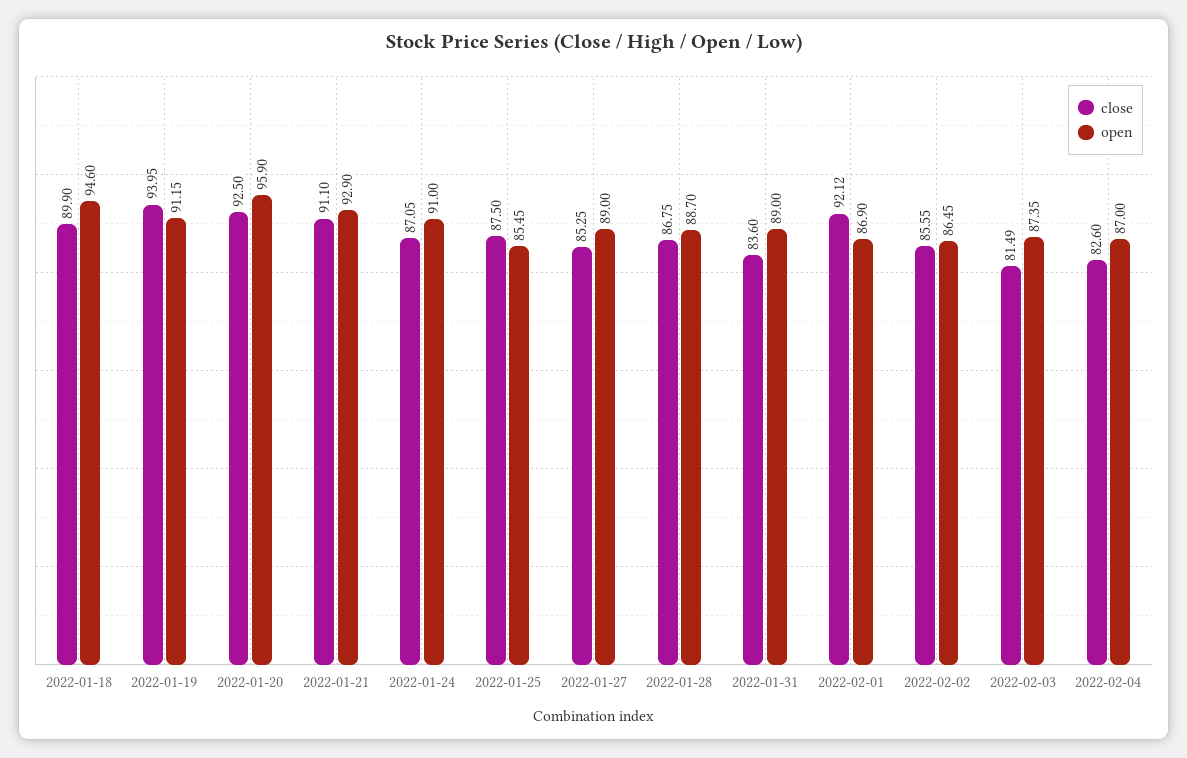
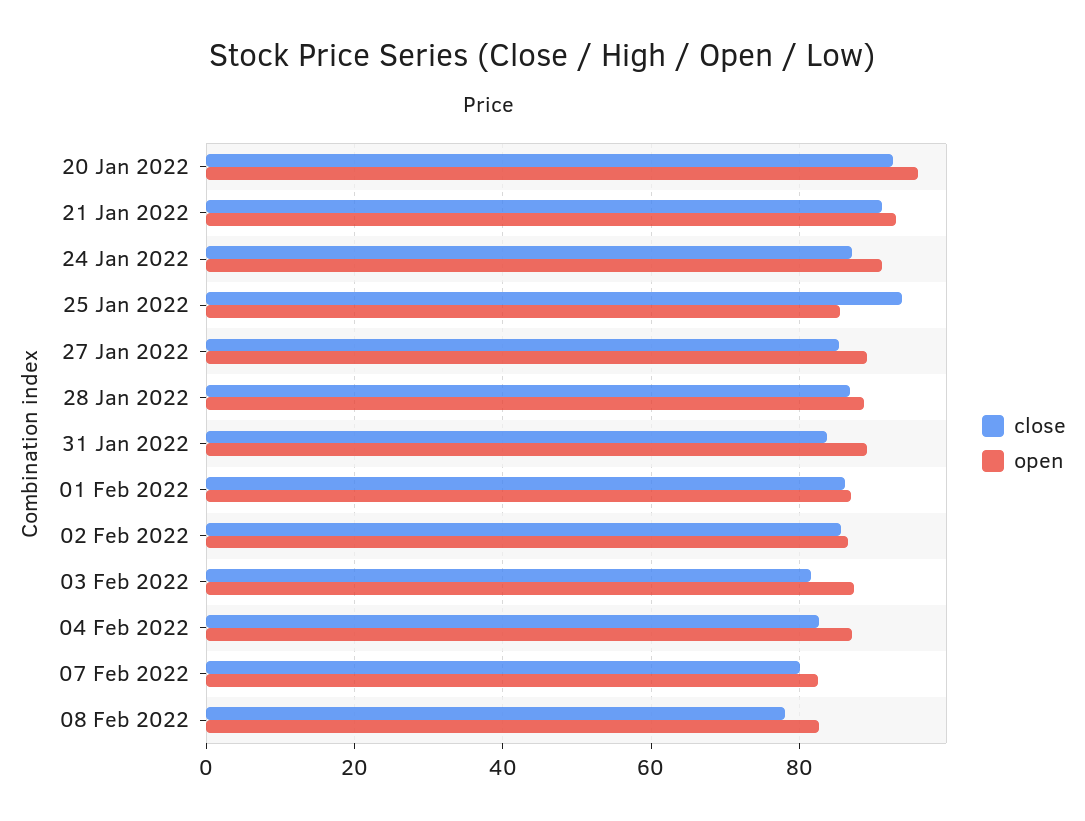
close, 2022-01-18: 89.9 -> none
open, 2022-01-18: 94.6 -> none
close, 2022-01-19: 93.95 -> none
open, 2022-01-19: 91.15 -> none
close, 2022-01-25: 87.5 -> 94
close, 2022-02-01: 92.12 -> 86
close, 07 Feb 2022: none -> 80
open, 07 Feb 2022: none -> 82
close, 08 Feb 2022: none -> 78
open, 08 Feb 2022: none -> 82

